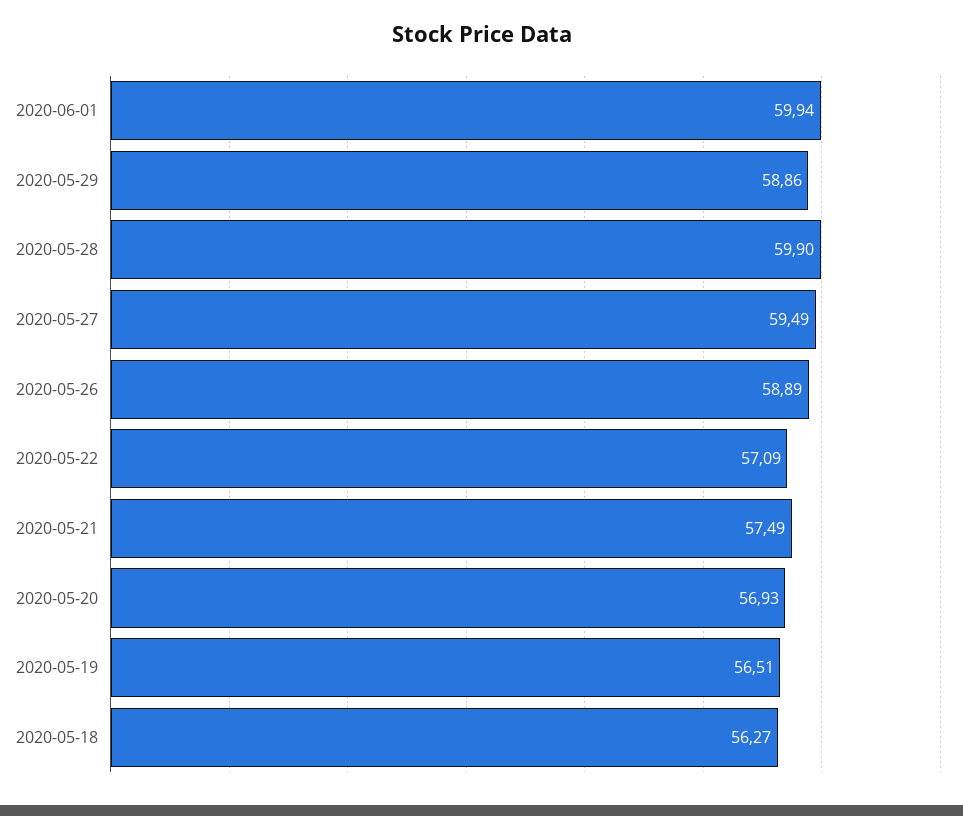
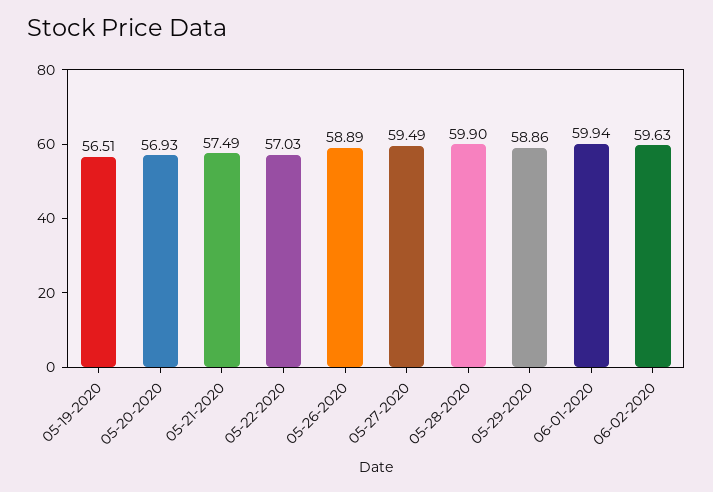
2020-05-22: 57.09 -> 57.03
2020-05-18: 56.27 -> none
06-02-2020: none -> 59.63

